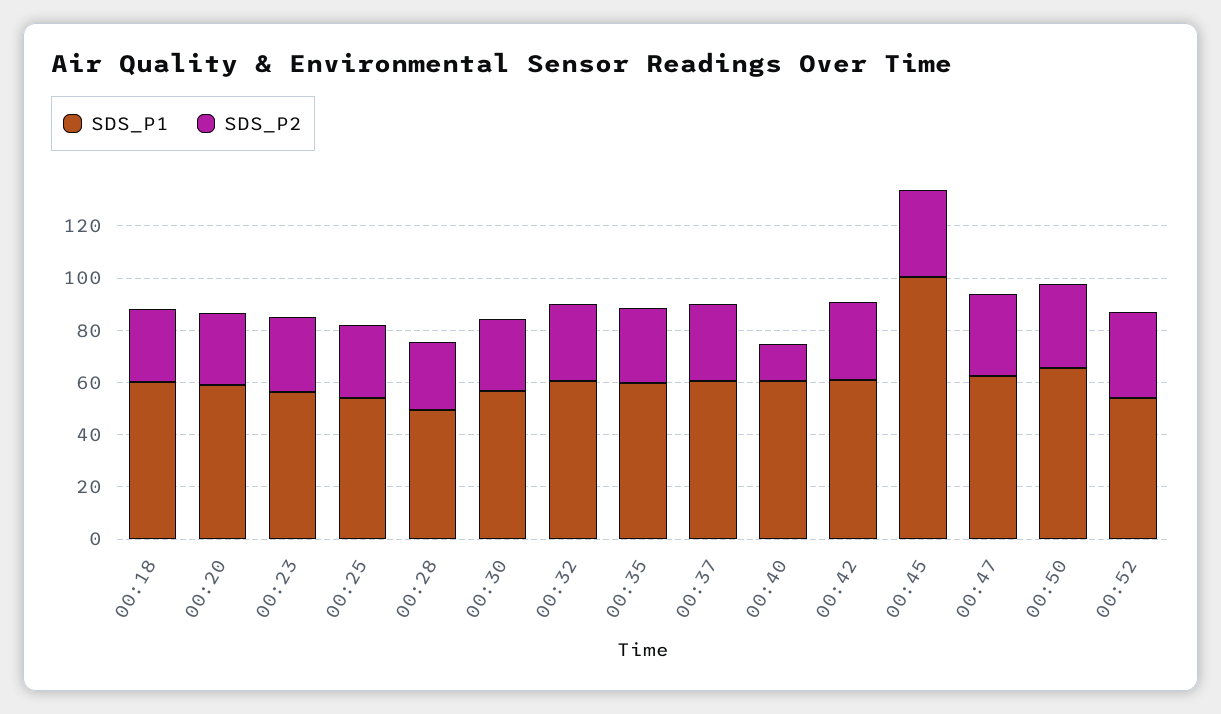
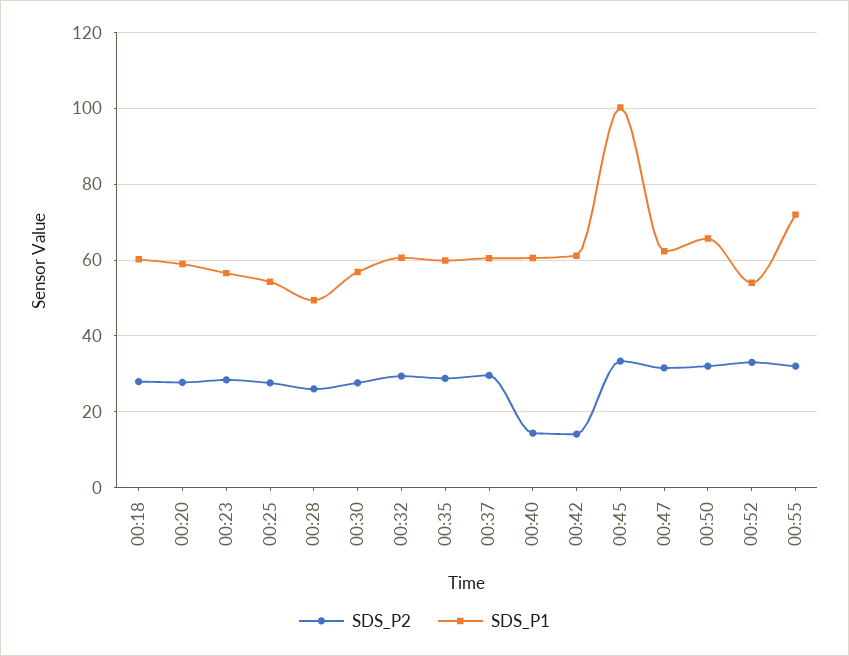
SDS_P2, 00:42: 30 -> 14
SDS_P2, 00:55: none -> 32
SDS_P1, 00:55: none -> 72

